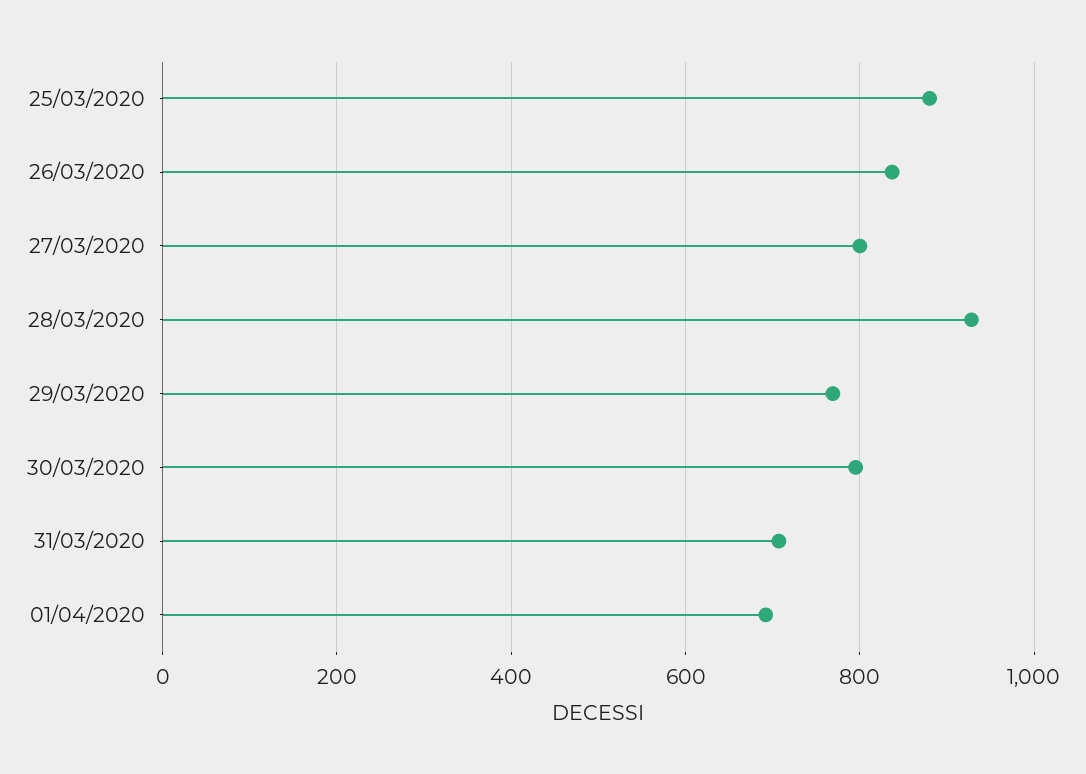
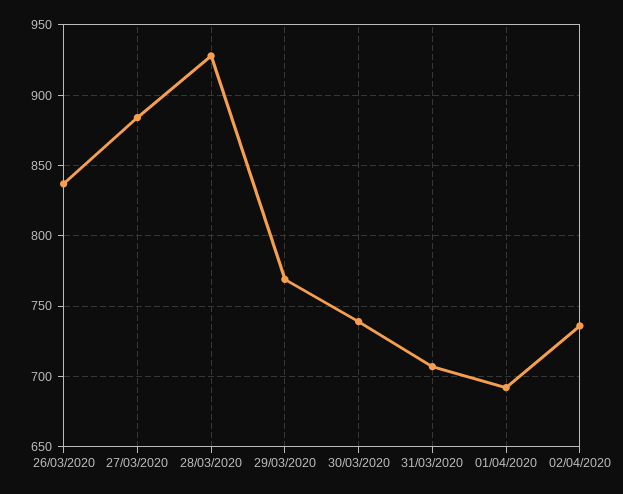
25/03/2020: 880 -> none
27/03/2020: 800 -> 885
30/03/2020: 800 -> 740
02/04/2020: none -> 735

